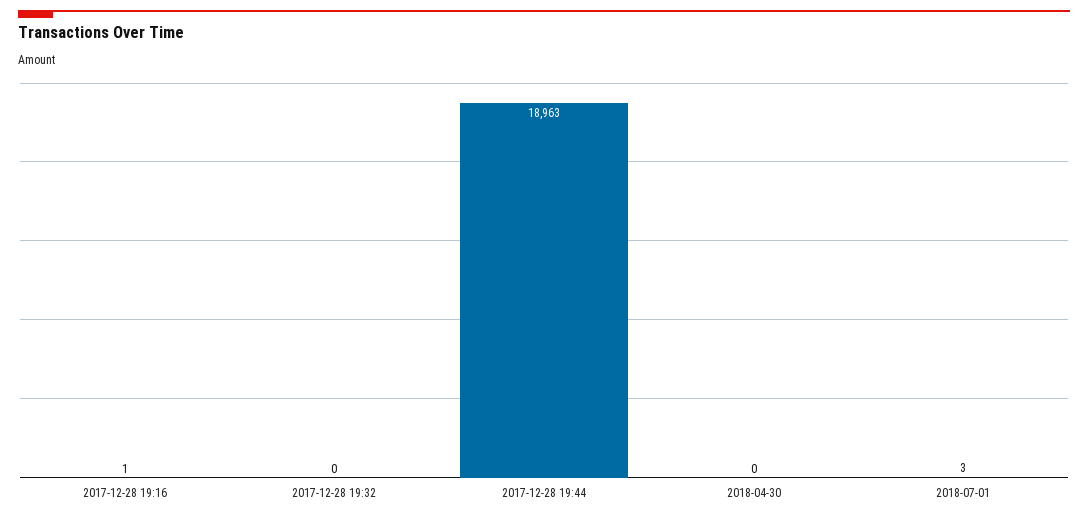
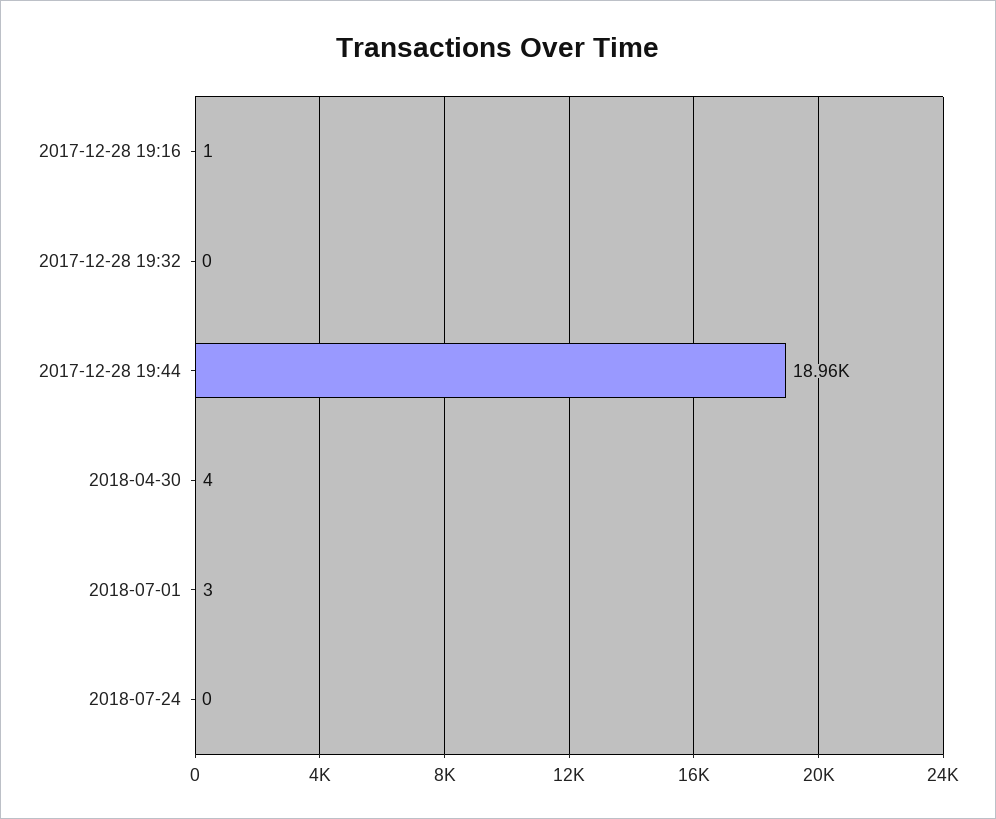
2018-04-30: 0 -> 4
2018-07-24: none -> 0

